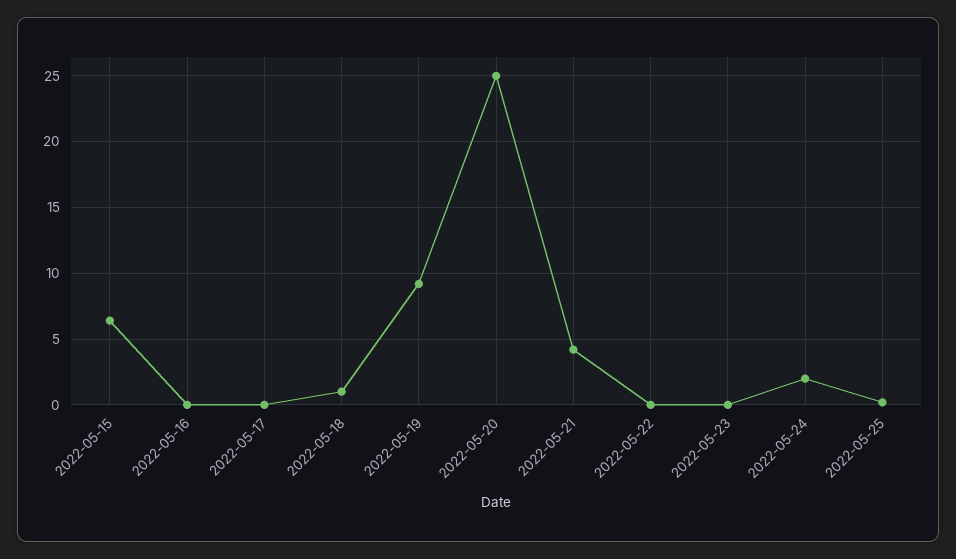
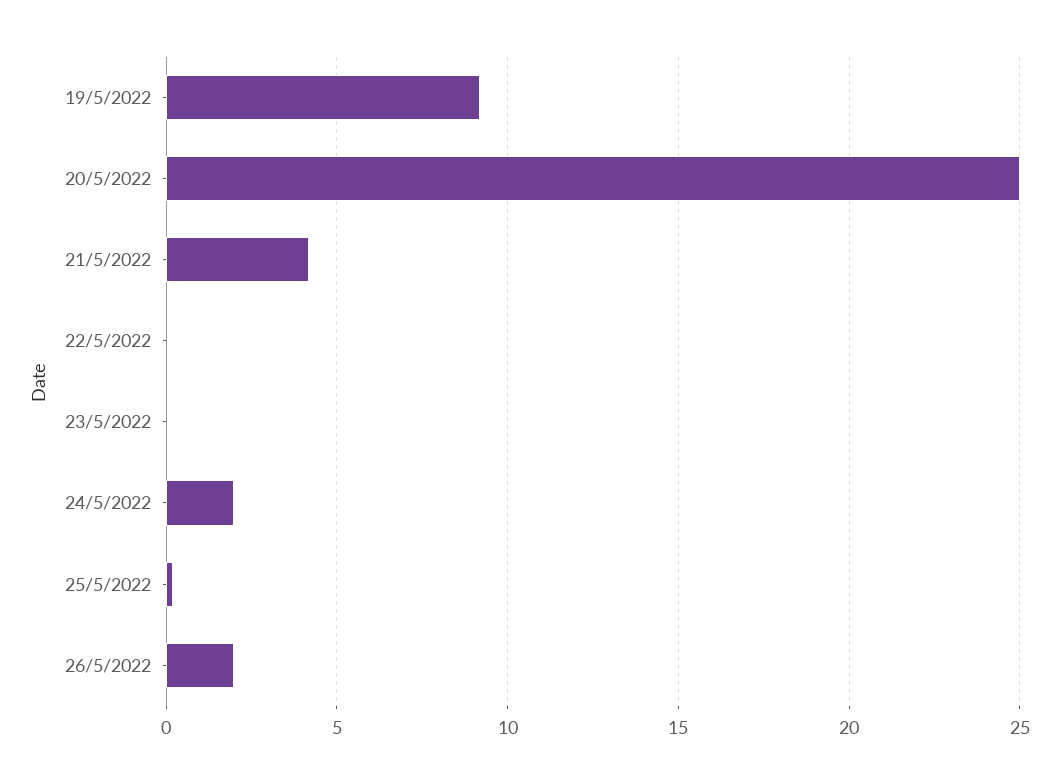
2022-05-15: 6.5 -> none
2022-05-16: 0 -> none
2022-05-17: 0 -> none
2022-05-18: 1 -> none
26/5/2022: none -> 2

